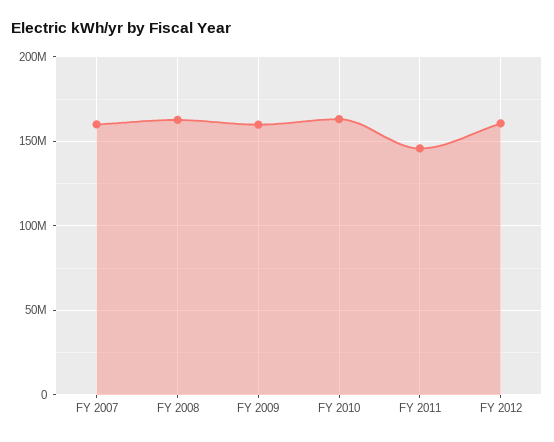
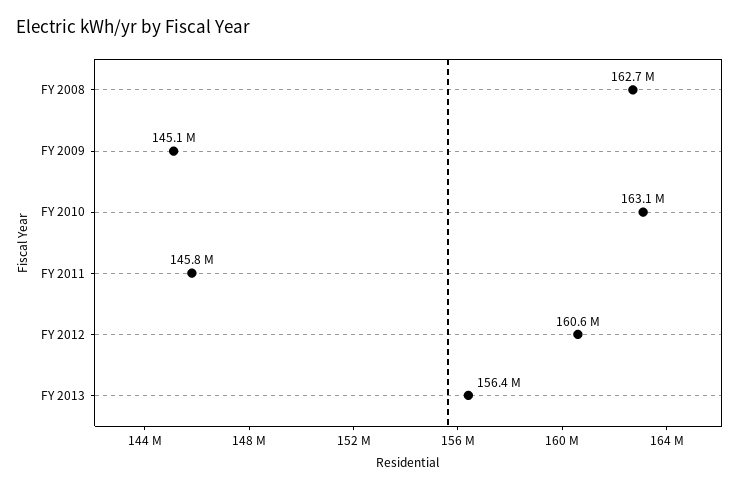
FY 2007: 160000000 -> none
FY 2009: 160000000 -> 145100000
FY 2013: none -> 156400000

